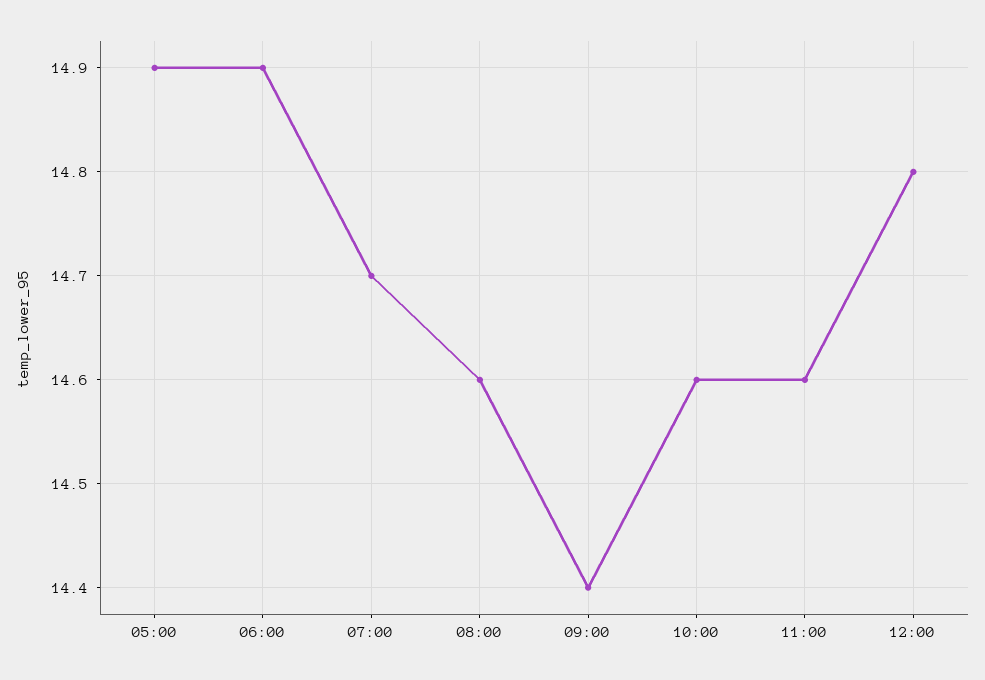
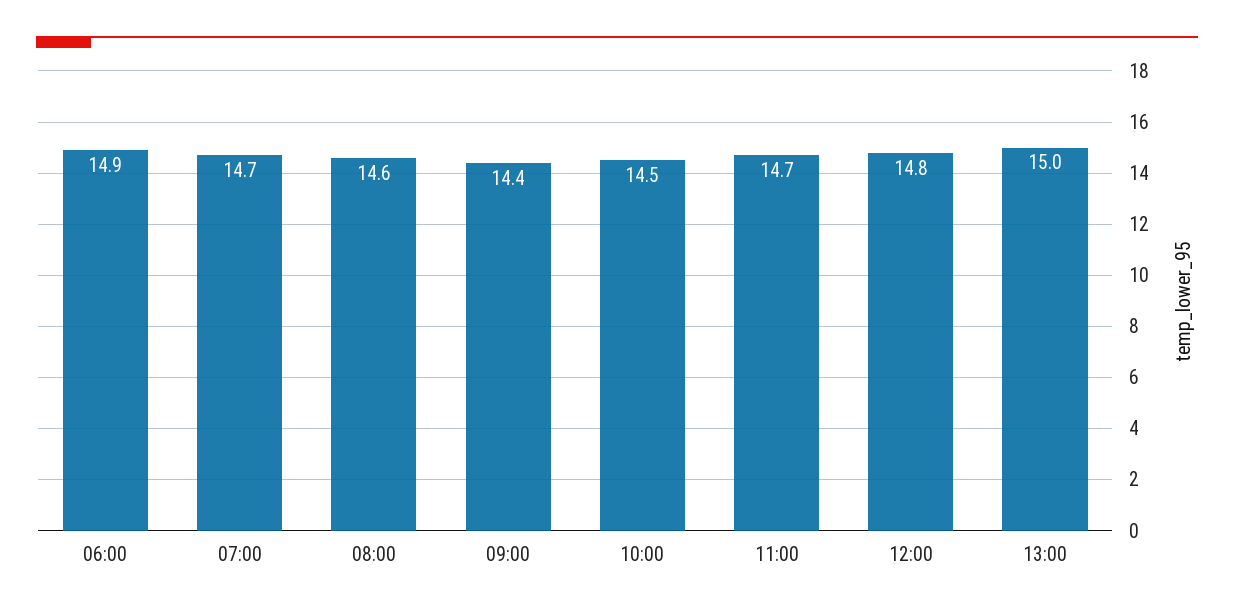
05:00: 14.9 -> none
10:00: 14.6 -> 14.5
11:00: 14.6 -> 14.7
13:00: none -> 15

